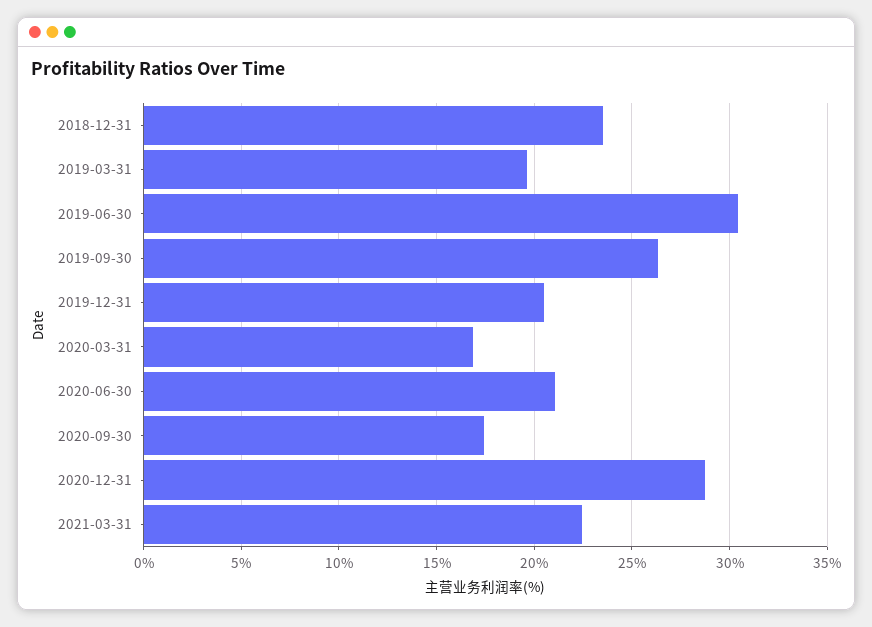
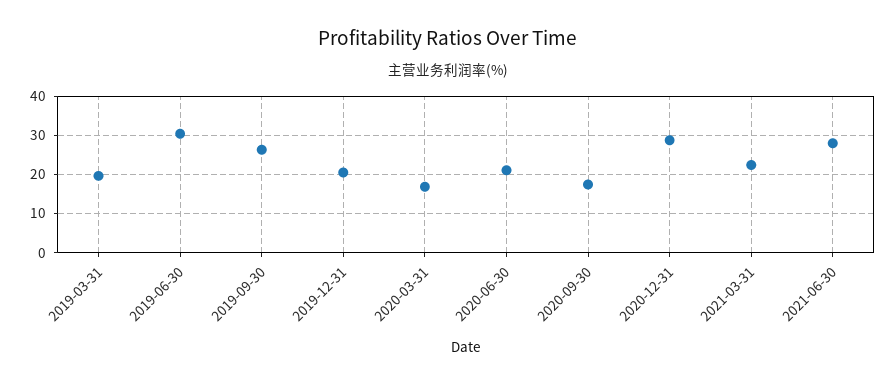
2018-12-31: 23.5 -> none
2021-06-30: none -> 28

